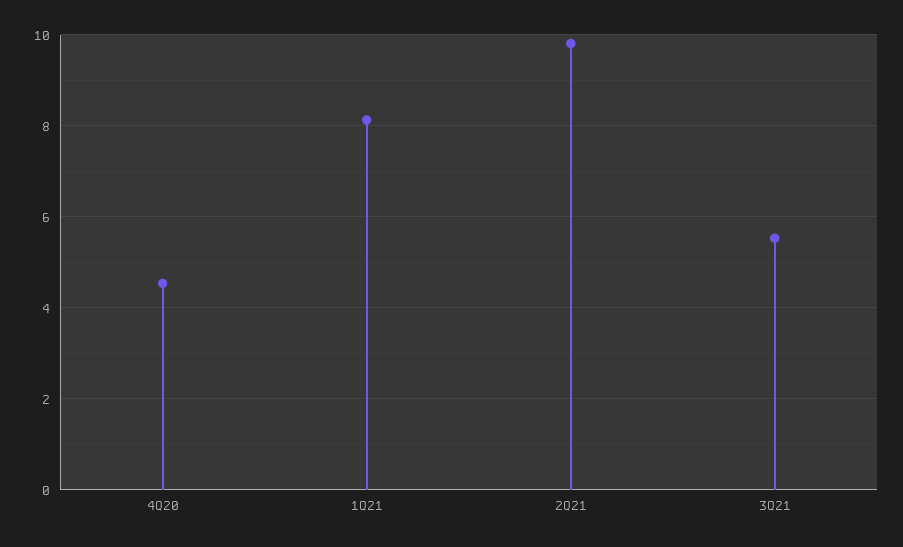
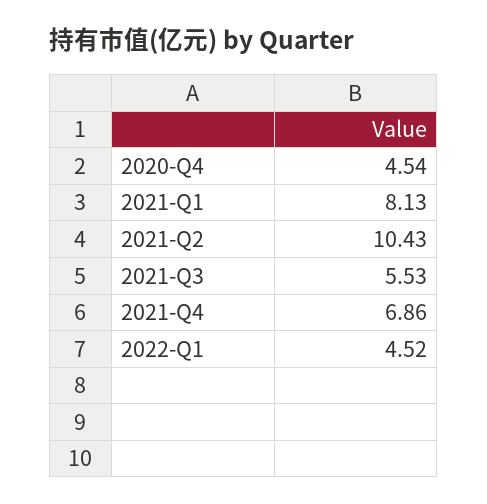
2Q21: 9.8 -> 10.43
2021-Q4: none -> 6.86
2022-Q1: none -> 4.52

